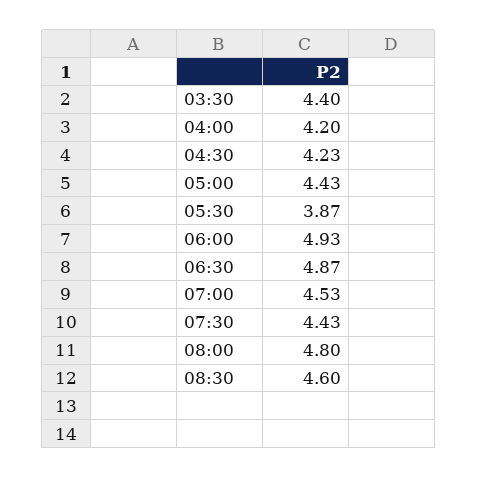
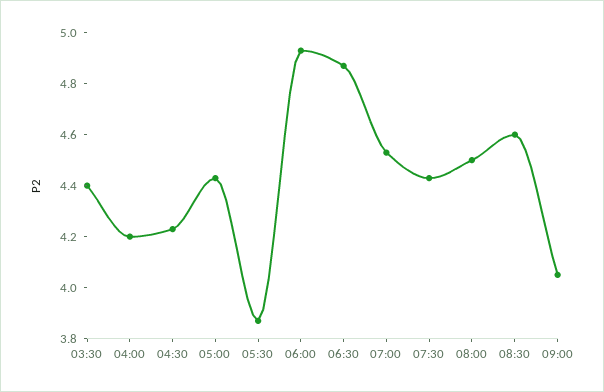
08:00: 4.8 -> 4.5
09:00: none -> 4.05

